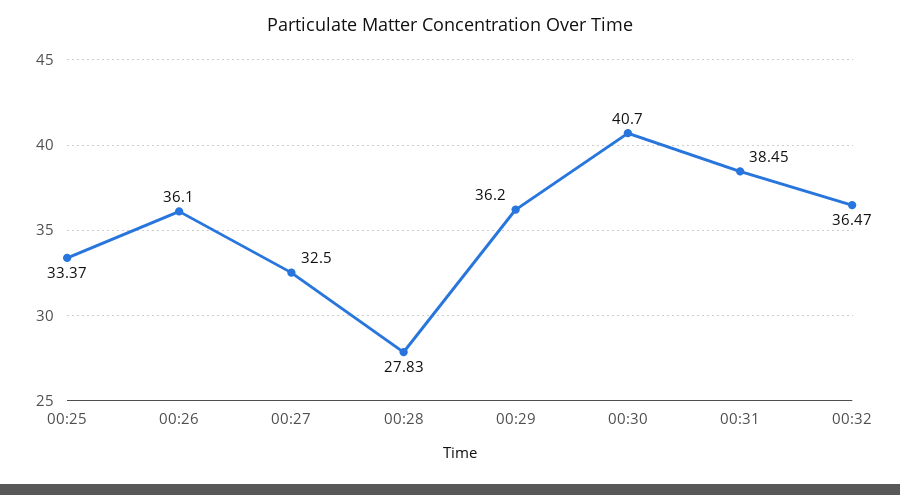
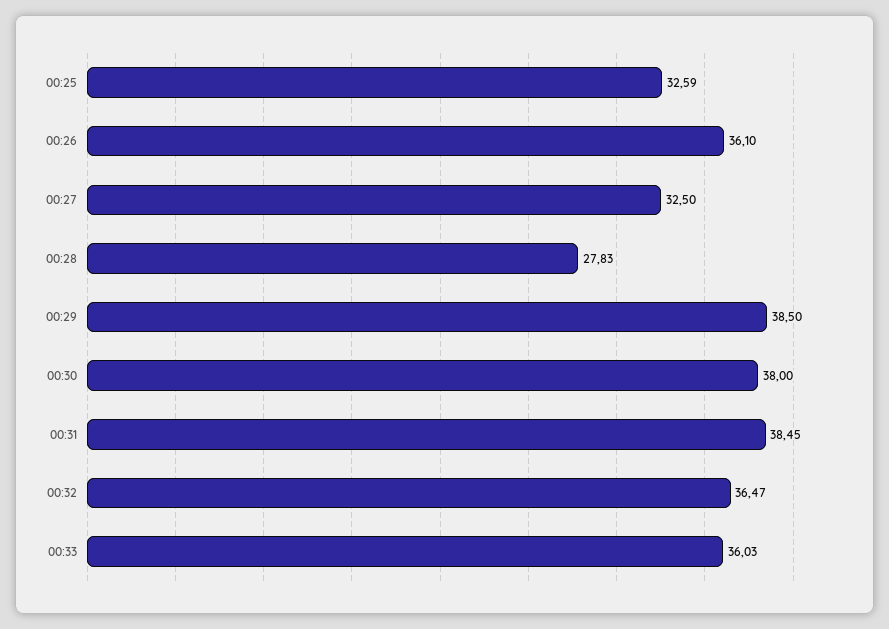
00:25: 33.37 -> 32.59
00:29: 36.2 -> 38.5
00:30: 40.7 -> 38
00:33: none -> 36.03

